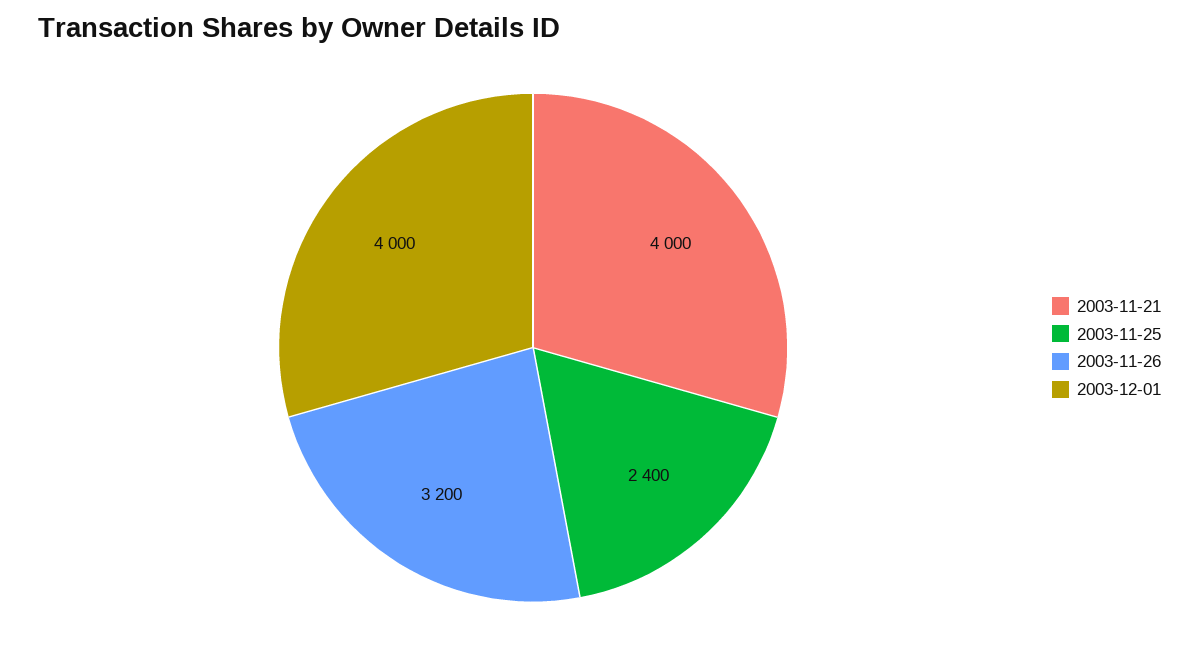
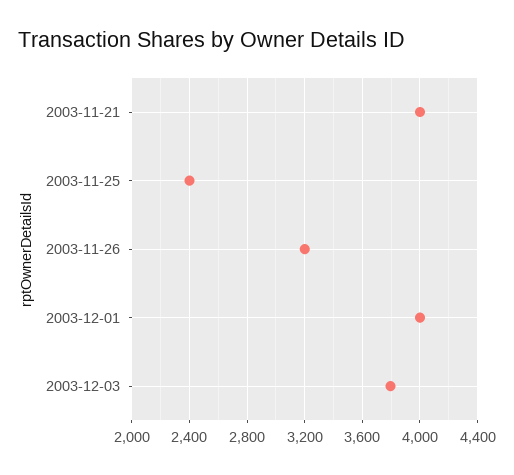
2003-12-03: none -> 3800

